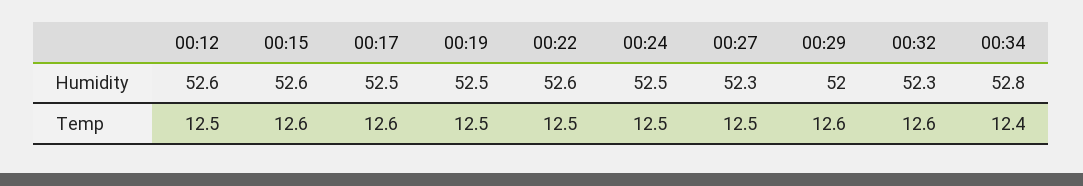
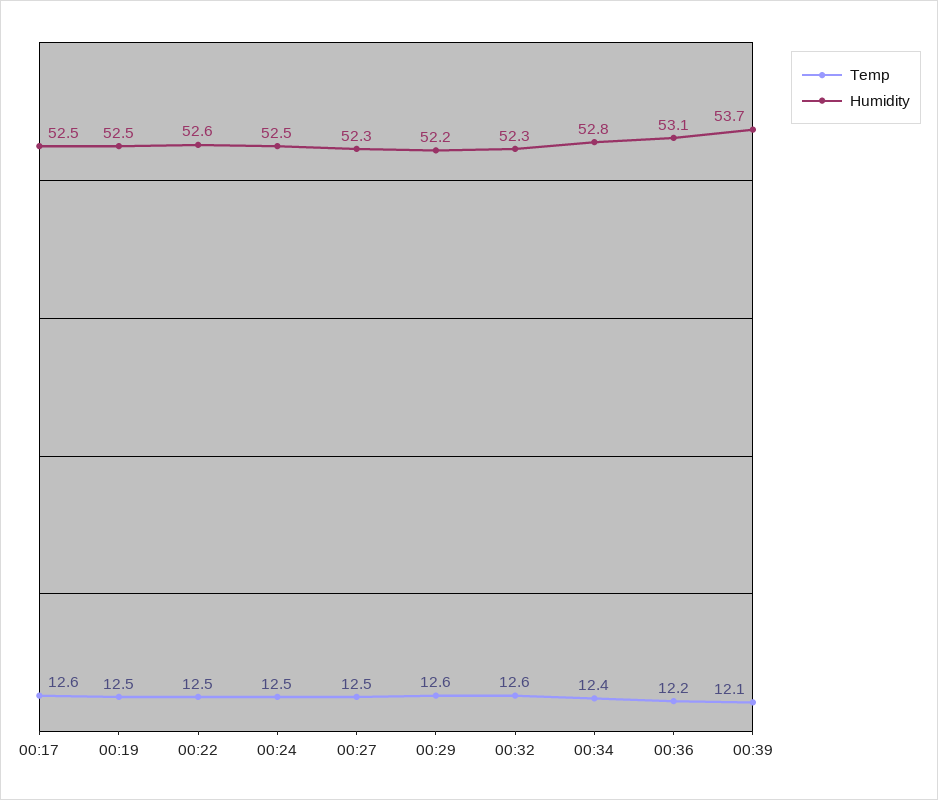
Humidity, 00:12: 52.6 -> none
Humidity, 00:15: 52.6 -> none
Humidity, 00:29: 52 -> 52.2
Temp, 00:12: 12.5 -> none
Temp, 00:15: 12.6 -> none
Temp, 00:36: none -> 12.2
Humidity, 00:36: none -> 53.1
Temp, 00:39: none -> 12.1
Humidity, 00:39: none -> 53.7

